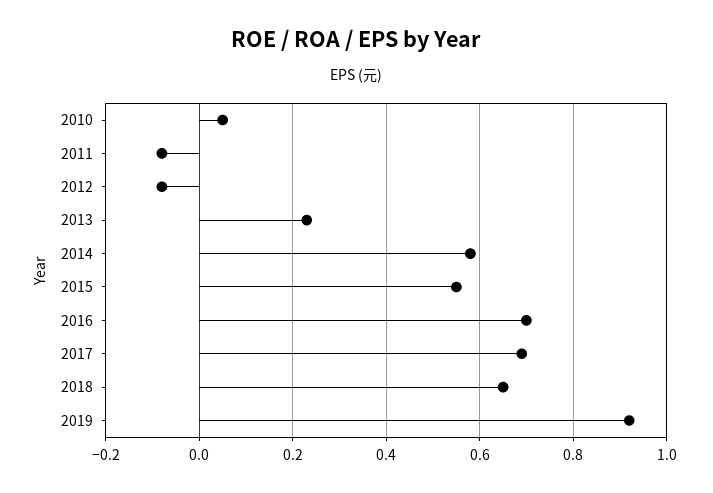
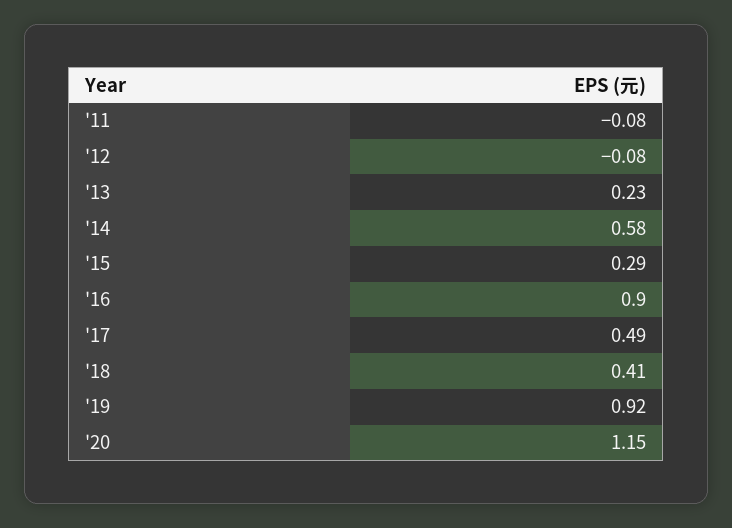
2010: 0.05 -> none
2015: 0.55 -> 0.29
2016: 0.7 -> 0.9
2017: 0.7 -> 0.49
2018: 0.65 -> 0.41
'20: none -> 1.15

